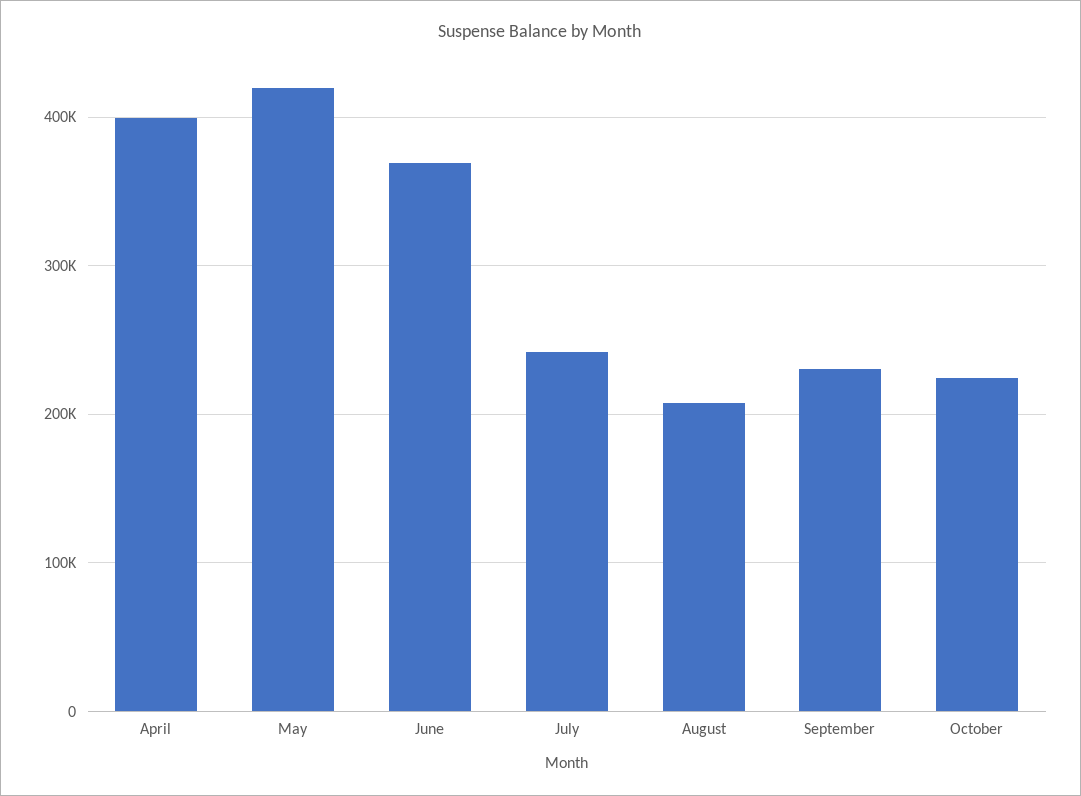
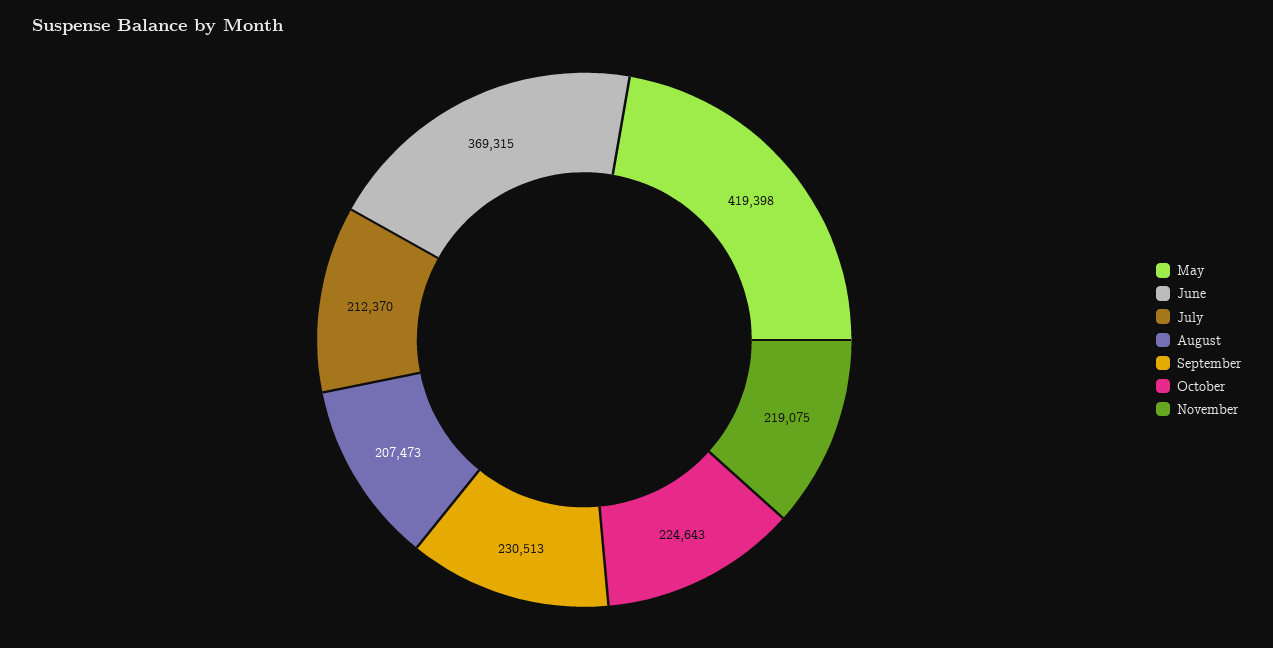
April: 400000 -> none
July: 240000 -> 212370
November: none -> 219075

